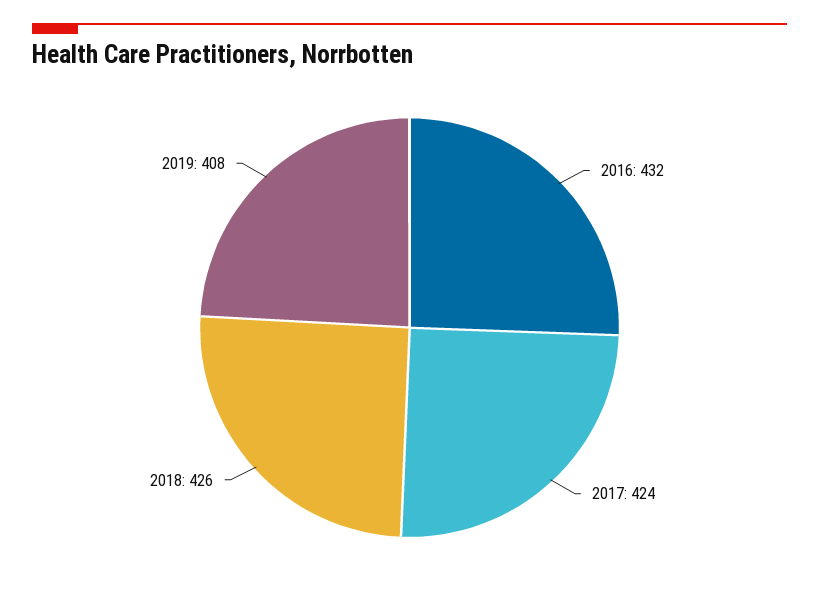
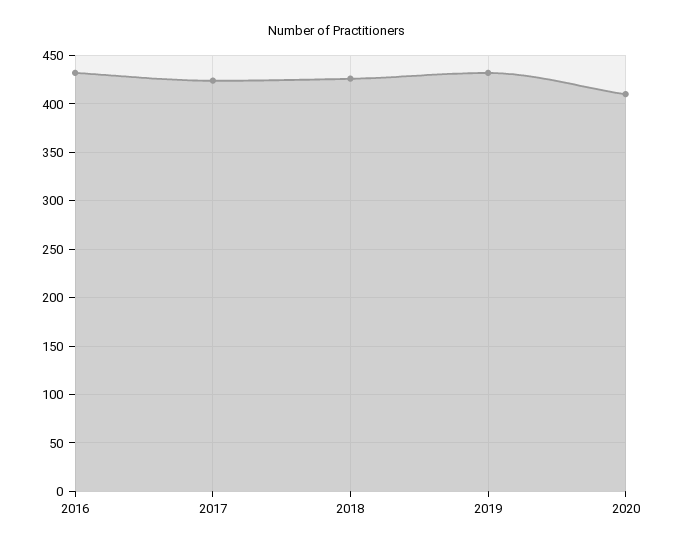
2019: 408 -> 430
2020: none -> 410

